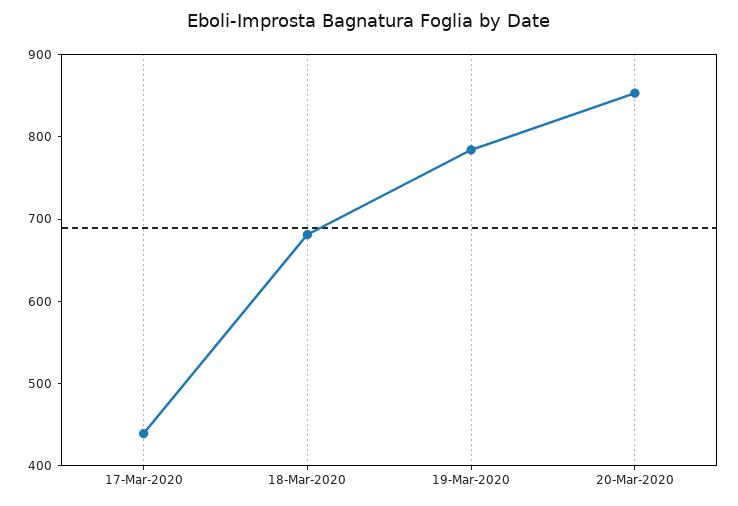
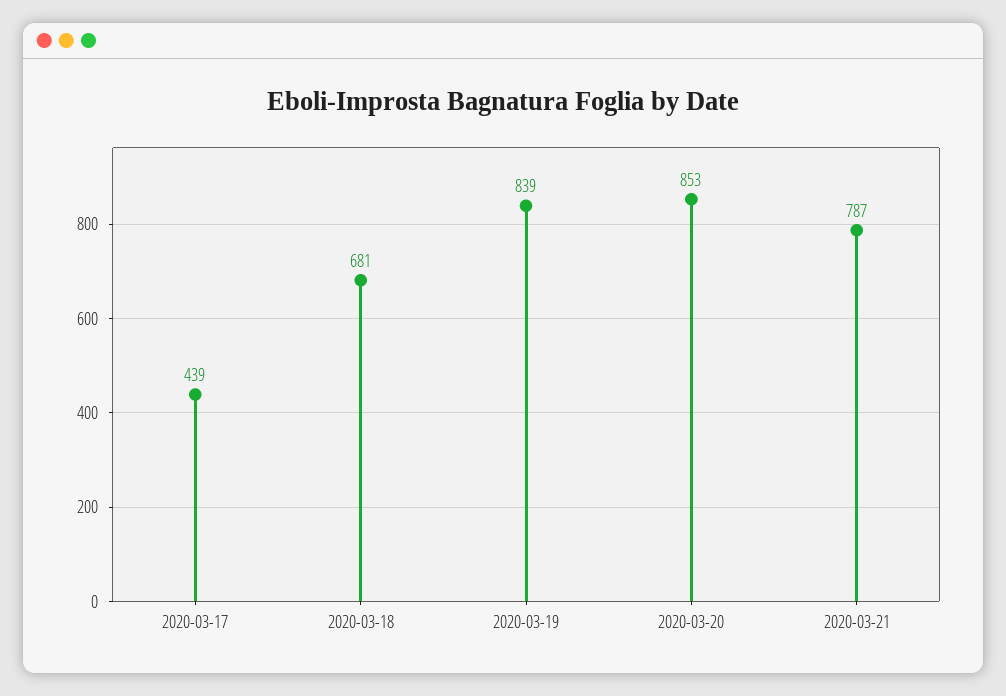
19-Mar-2020: 780 -> 839
2020-03-21: none -> 787

